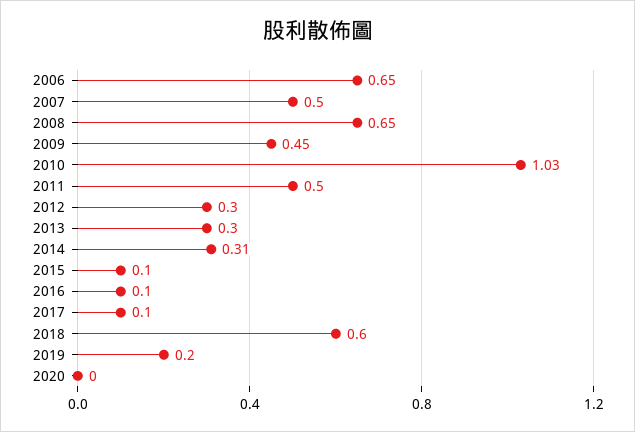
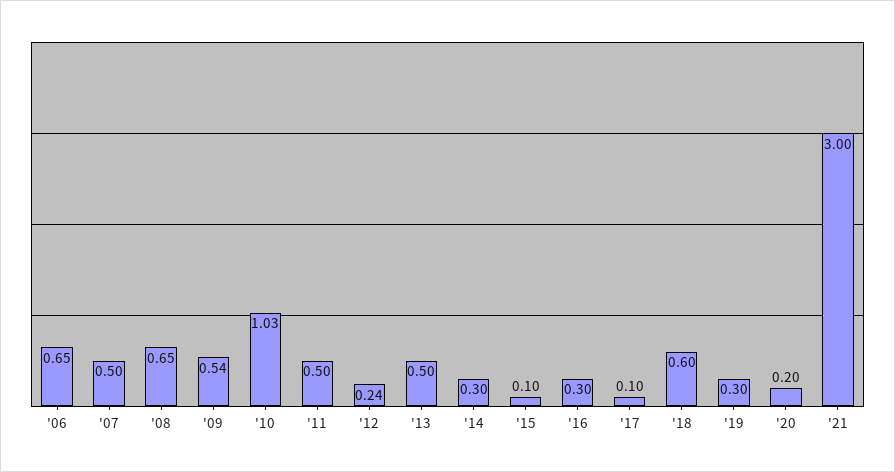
2009: 0.45 -> 0.54
2012: 0.3 -> 0.24
2013: 0.3 -> 0.5
2014: 0.31 -> 0.3
2016: 0.1 -> 0.3
2019: 0.2 -> 0.3
2020: 0 -> 0.2
'21: none -> 3

